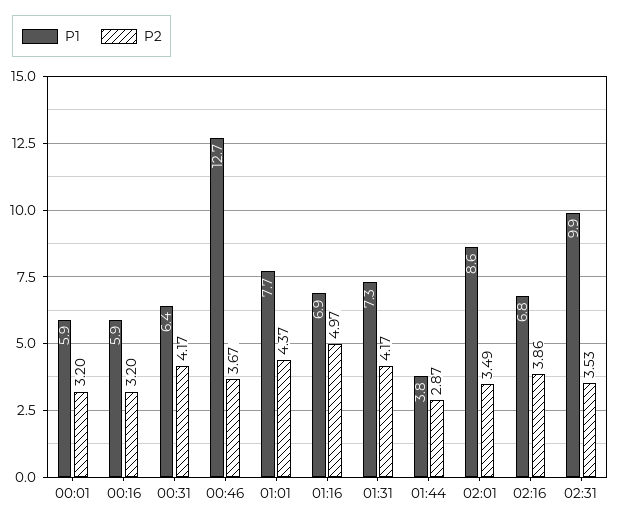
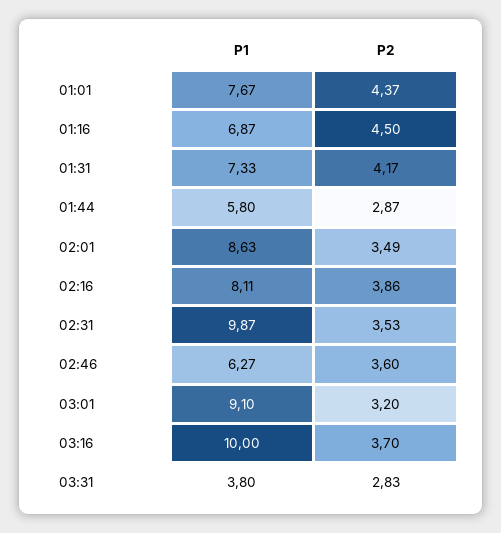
P1, 00:01: 5.9 -> none
P2, 00:01: 3.2 -> none
P1, 00:16: 5.9 -> none
P2, 00:16: 3.2 -> none
P1, 00:31: 6.4 -> none
P2, 00:31: 4.17 -> none
P1, 00:46: 12.7 -> none
P2, 00:46: 3.67 -> none
P2, 01:16: 4.97 -> 4.5
P1, 01:44: 3.8 -> 5.8
P1, 02:16: 6.8 -> 8.11
P1, 02:46: none -> 6.27
P2, 02:46: none -> 3.6
P1, 03:01: none -> 9.1
P2, 03:01: none -> 3.2
P1, 03:16: none -> 10
P2, 03:16: none -> 3.7
P1, 03:31: none -> 3.8
P2, 03:31: none -> 2.83

